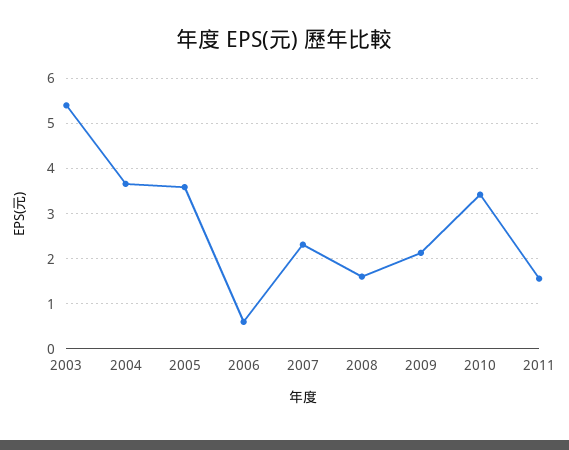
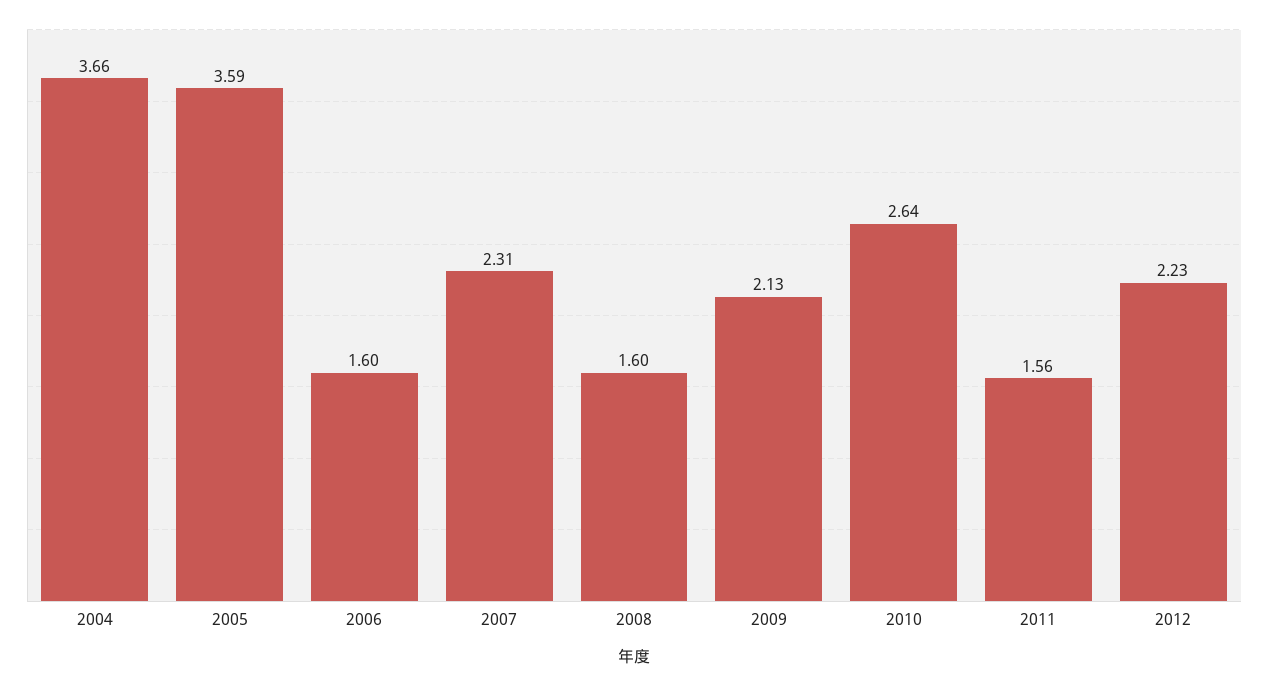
2003: 5.4 -> none
2006: 0.6 -> 1.6
2010: 3.4 -> 2.64
2012: none -> 2.23

